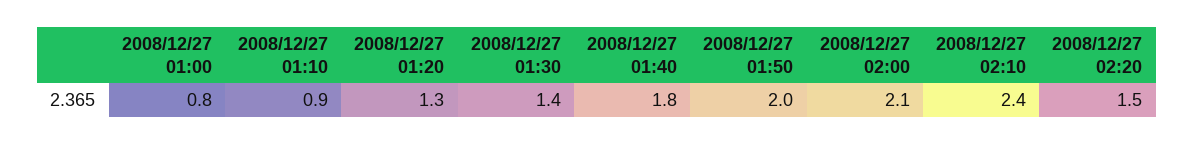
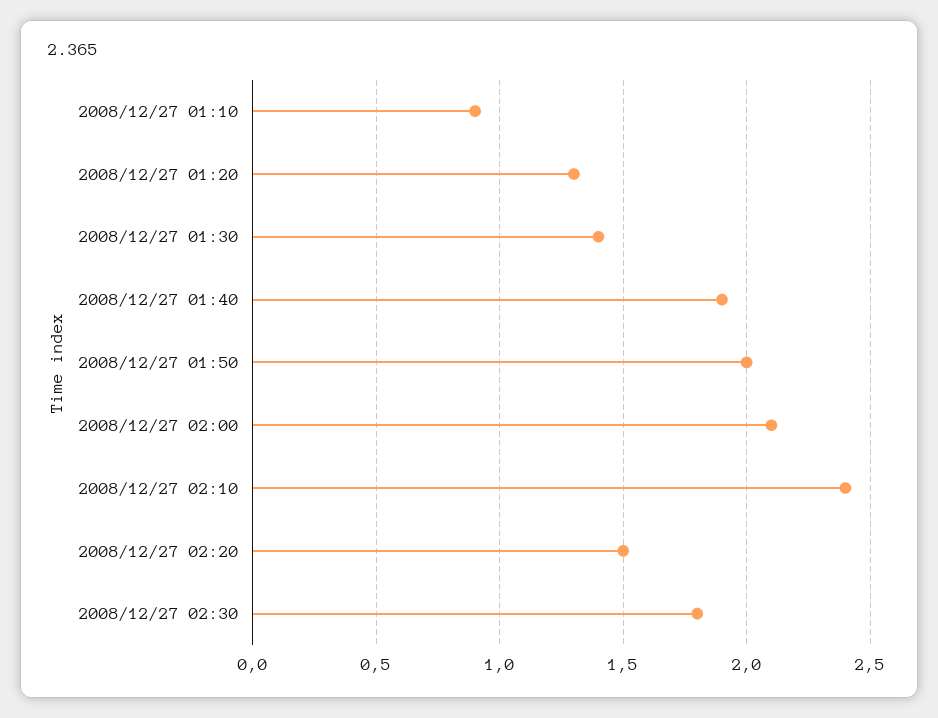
2008/12/27 01:00: 0.8 -> none
2008/12/27 01:40: 1.8 -> 1.9
2008/12/27 02:30: none -> 1.8

